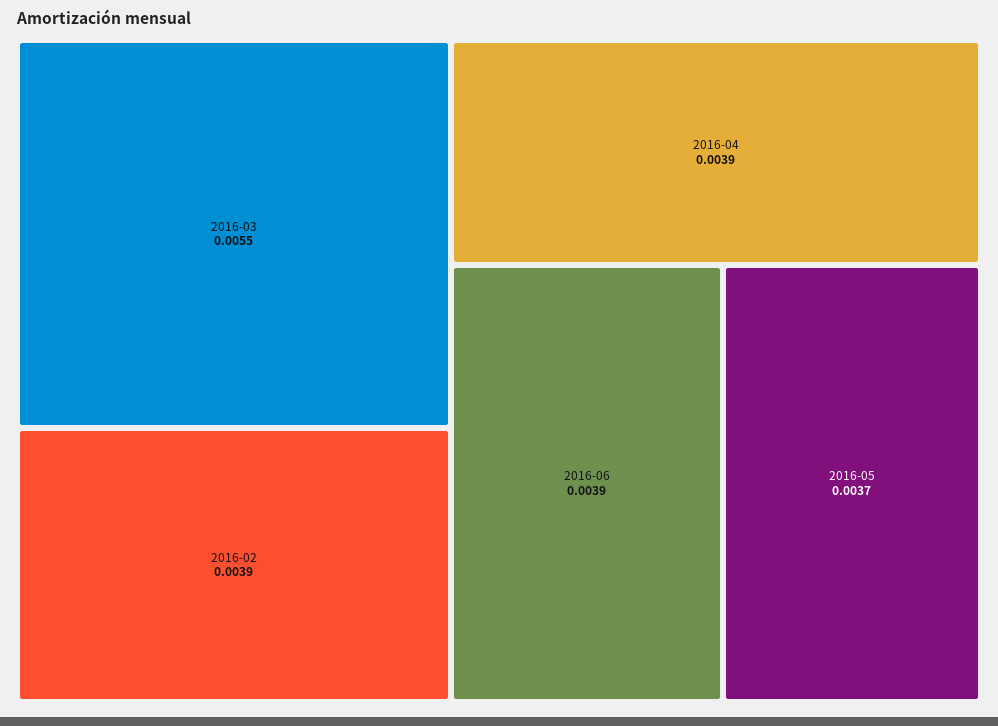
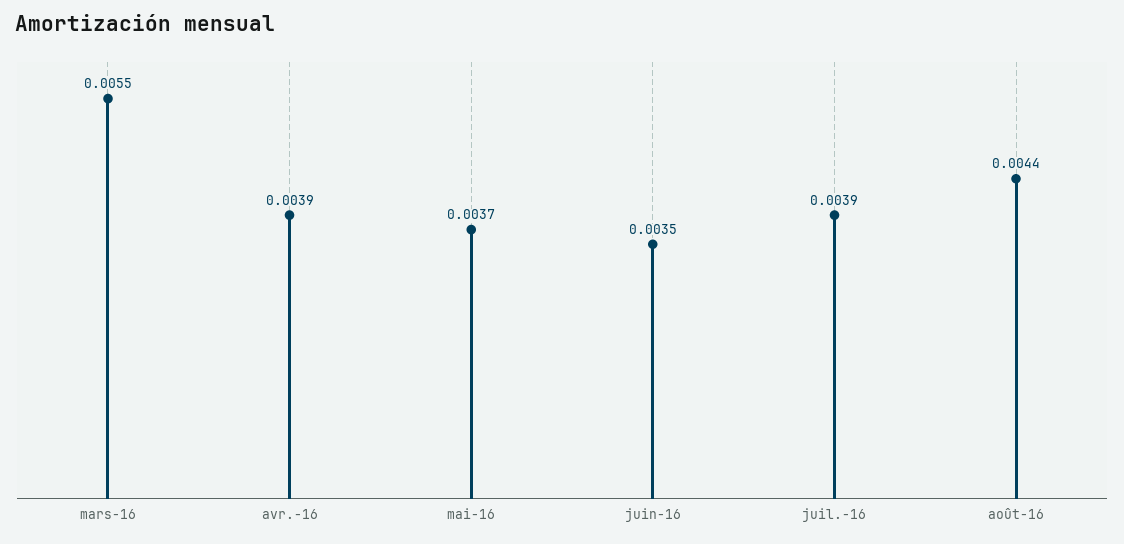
2016-02: 0.0039 -> none
2016-06: 0.0039 -> 0.0035
juil.-16: none -> 0.0039
août-16: none -> 0.0044

